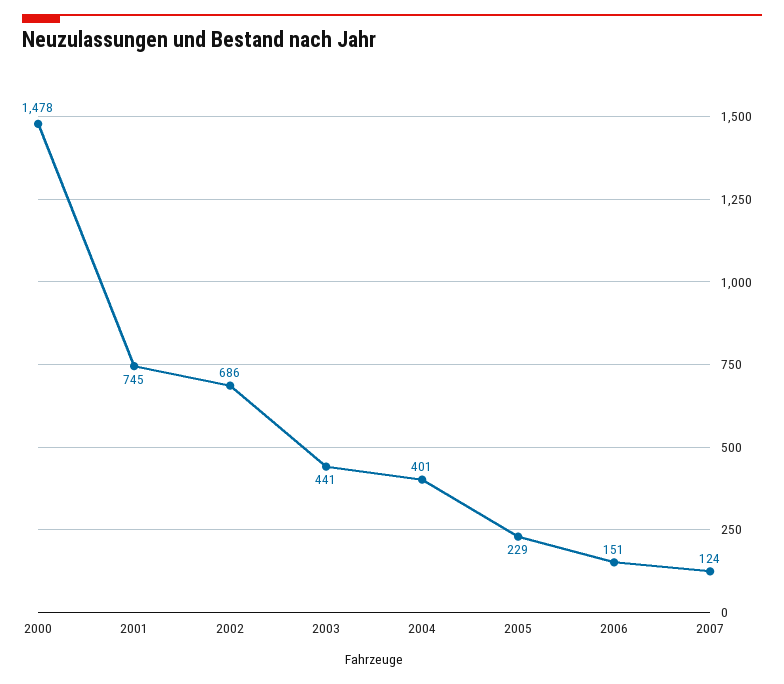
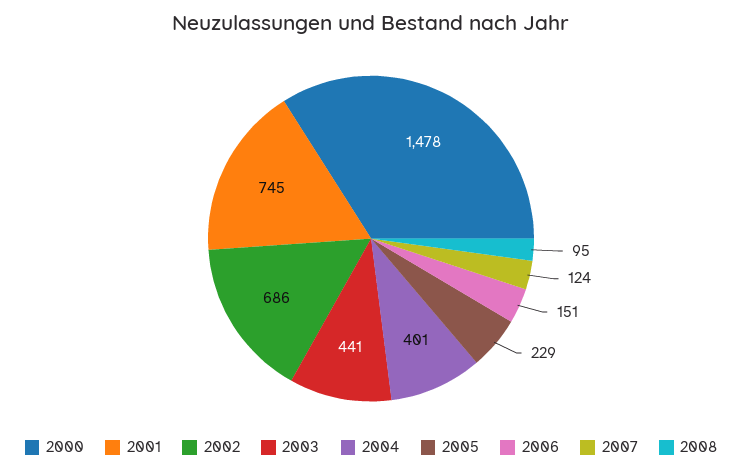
2008: none -> 95

